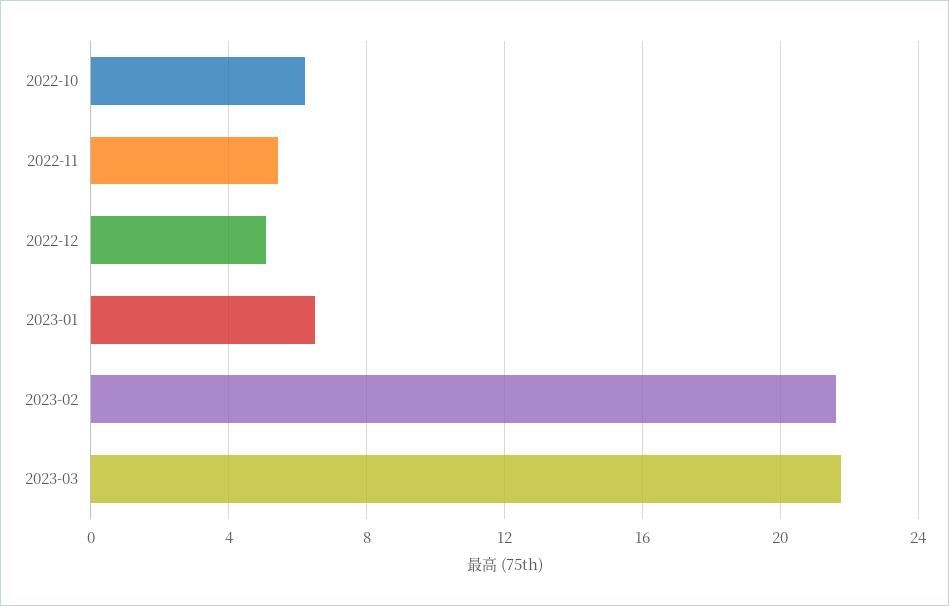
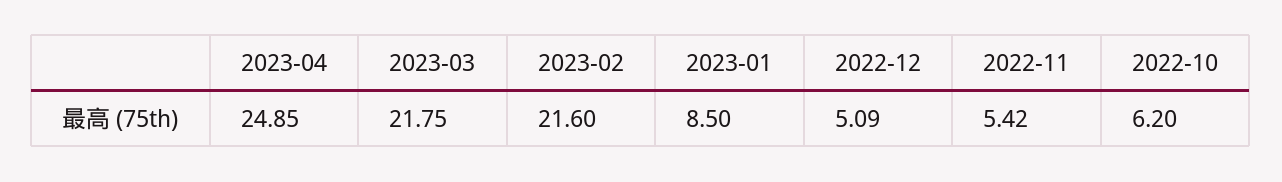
2023-01: 6.5 -> 8.5
2023-04: none -> 24.85

